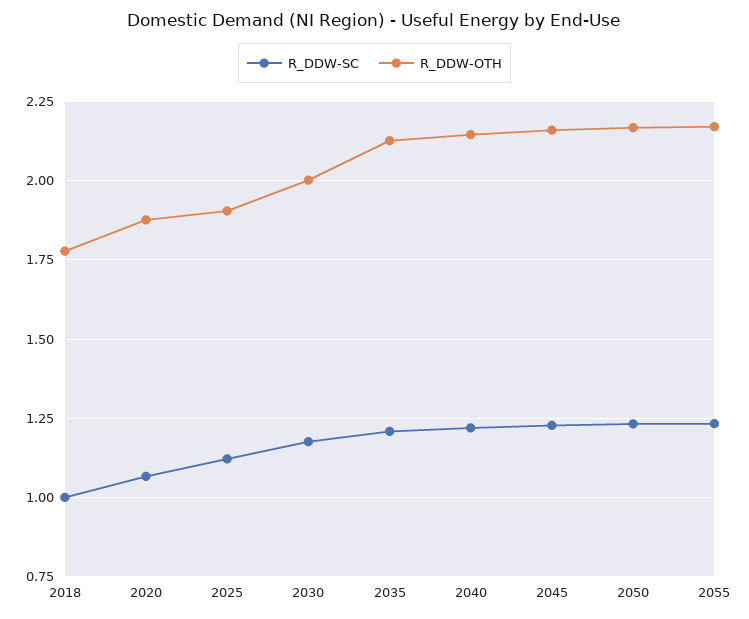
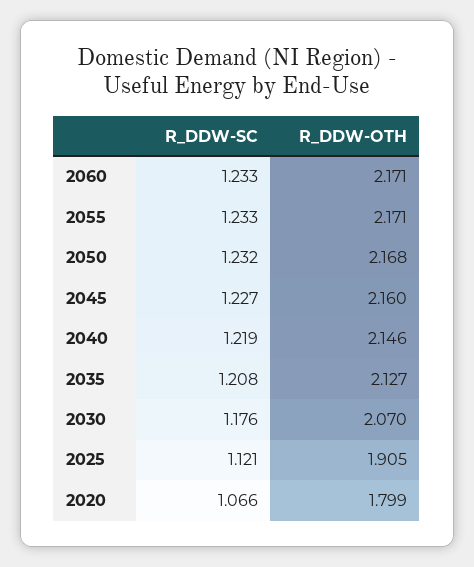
R_DDW-SC, 2018: 1 -> none
R_DDW-OTH, 2018: 1.775 -> none
R_DDW-OTH, 2020: 1.875 -> 1.799
R_DDW-OTH, 2030: 2 -> 2.07
R_DDW-SC, 2060: none -> 1.233
R_DDW-OTH, 2060: none -> 2.171

